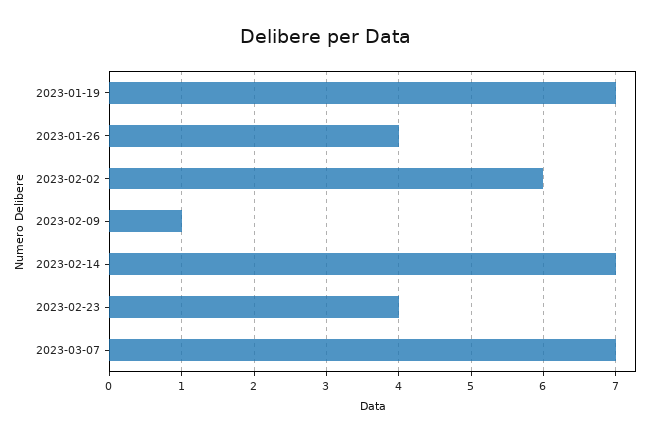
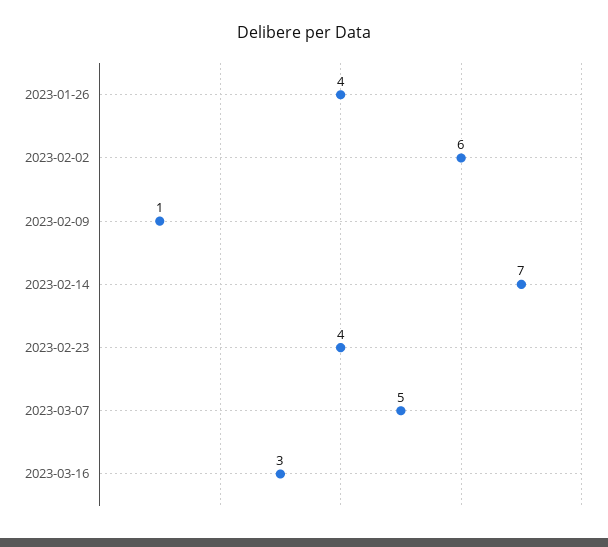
2023-01-19: 7 -> none
2023-03-07: 7 -> 5
2023-03-16: none -> 3

